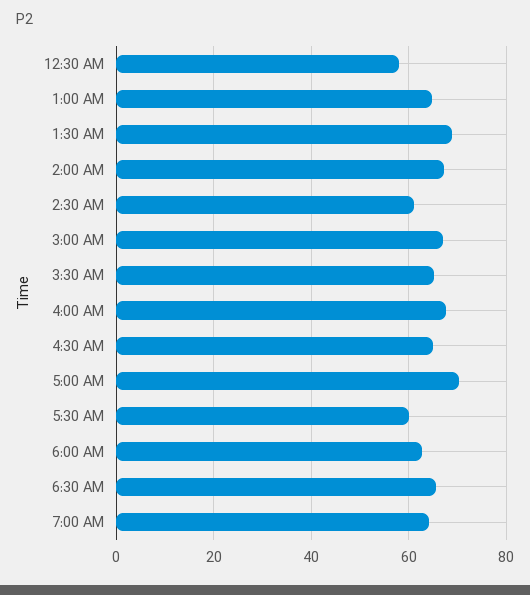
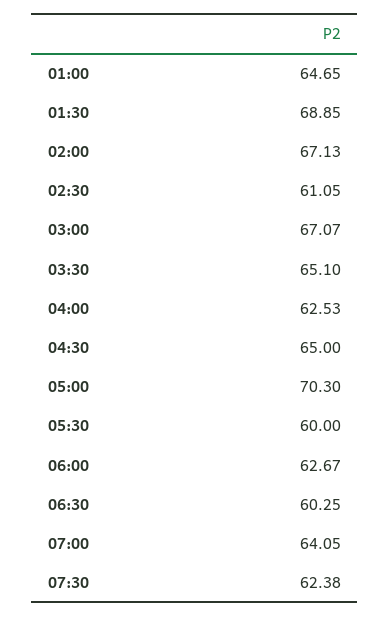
12:30 AM: 58 -> none
4:00 AM: 68 -> 62.53
6:30 AM: 66 -> 60.25
07:30: none -> 62.38

